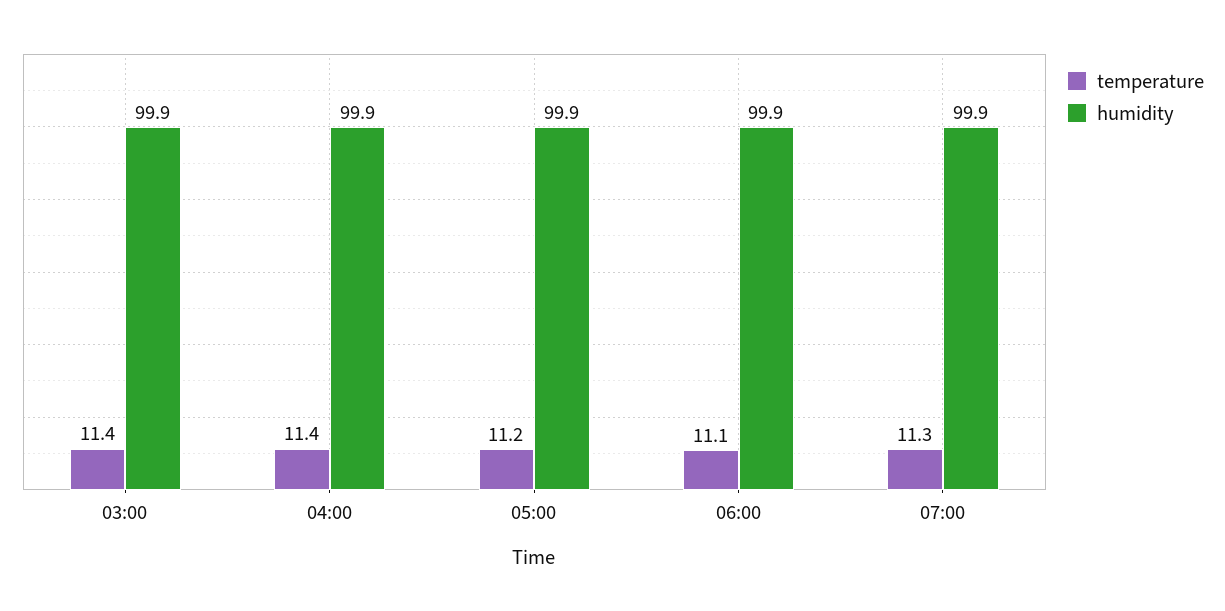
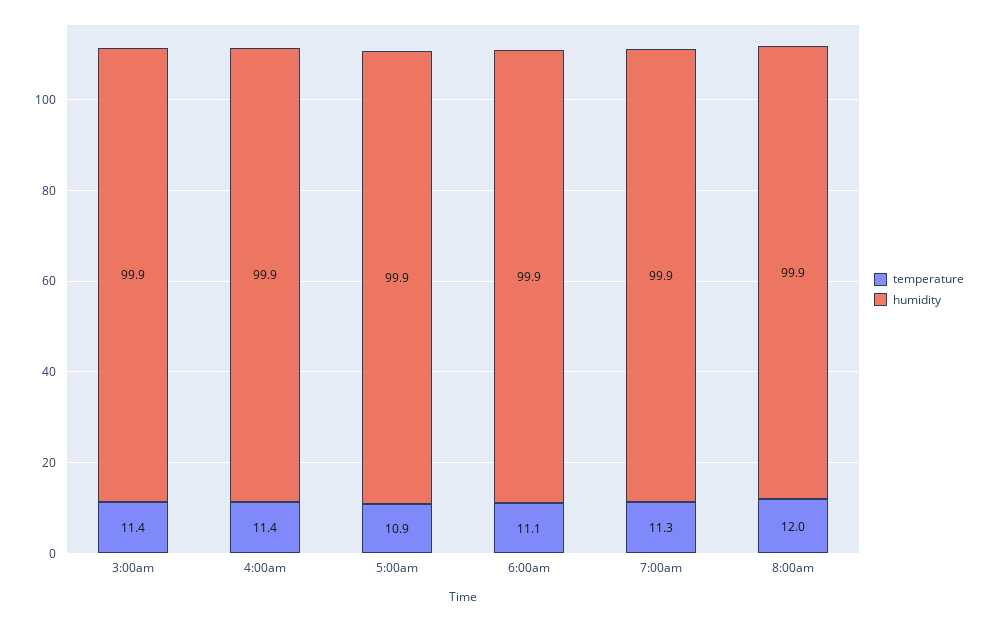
temperature, 05:00: 11.2 -> 10.9
temperature, 8:00am: none -> 12
humidity, 8:00am: none -> 99.9

